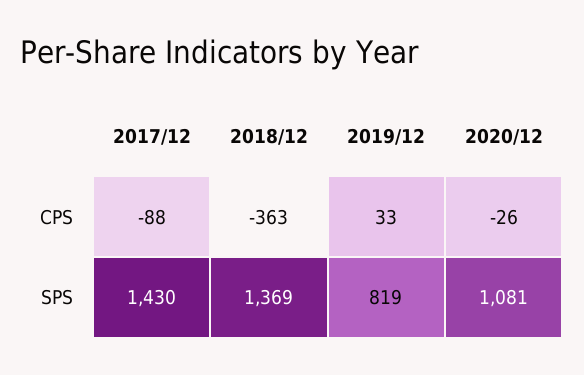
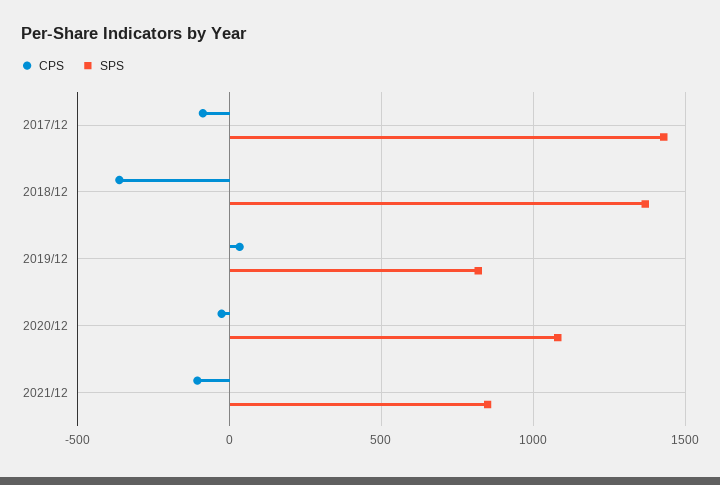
CPS, 2021/12: none -> -100
SPS, 2021/12: none -> 850

